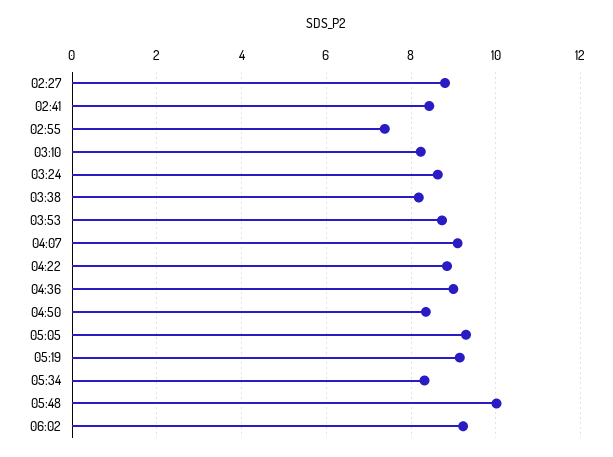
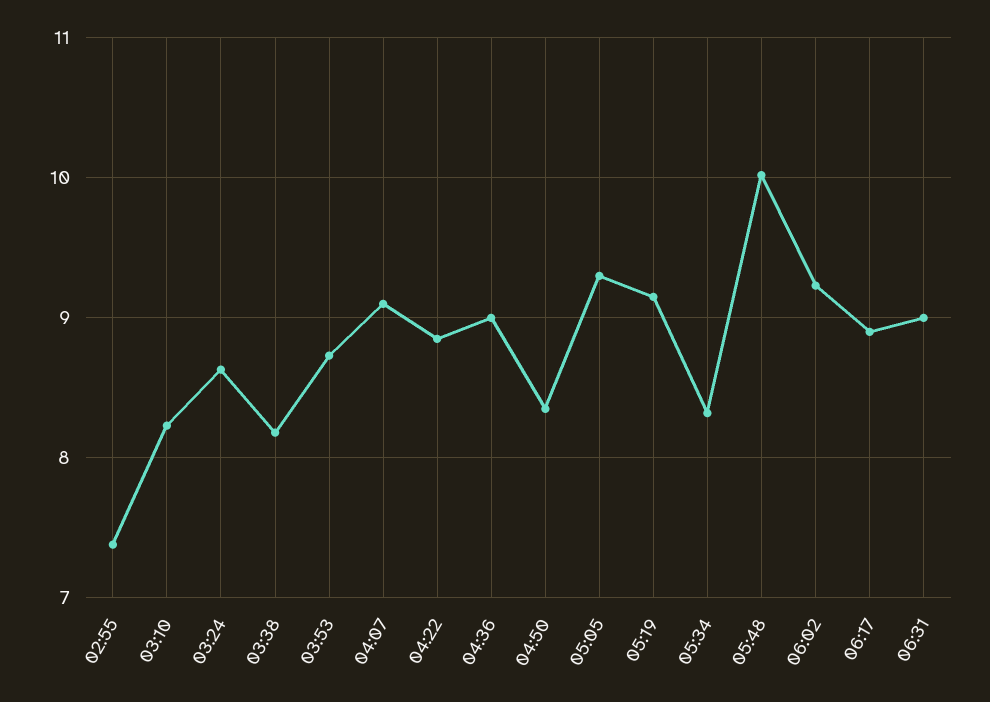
02:27: 8.8 -> none
02:41: 8.4 -> none
06:17: none -> 8.9
06:31: none -> 9

